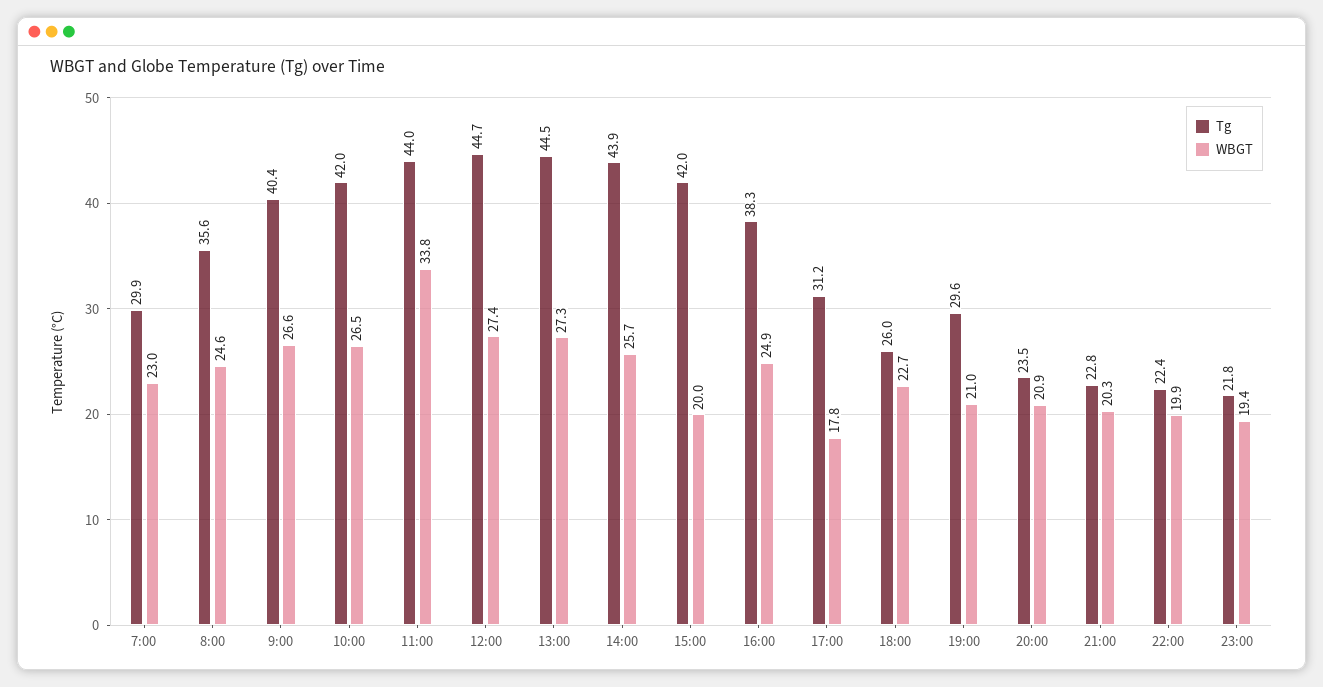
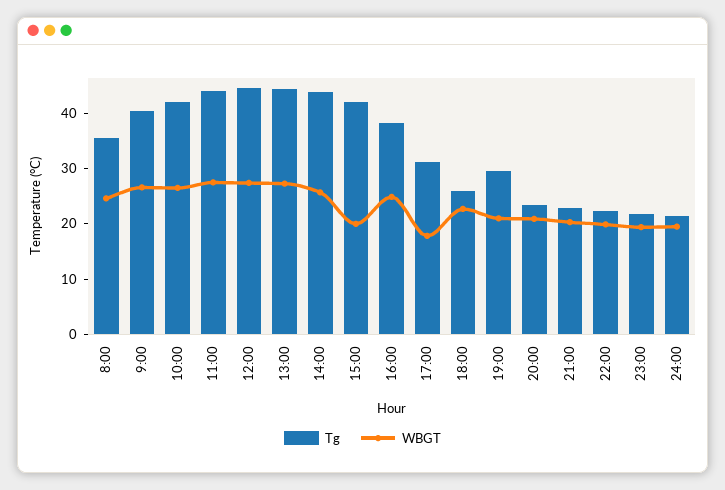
Tg, 7:00: 29.9 -> none
WBGT, 7:00: 23 -> none
WBGT, 11:00: 33.8 -> 28
Tg, 24:00: none -> 22
WBGT, 24:00: none -> 20

